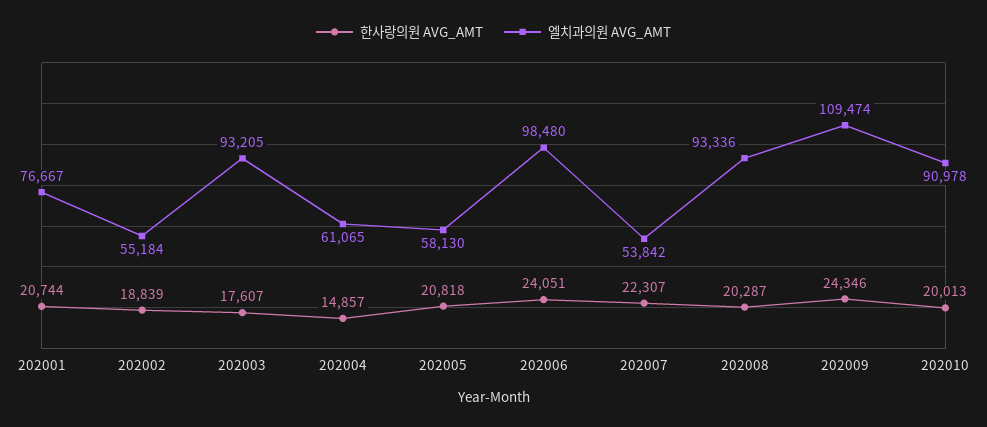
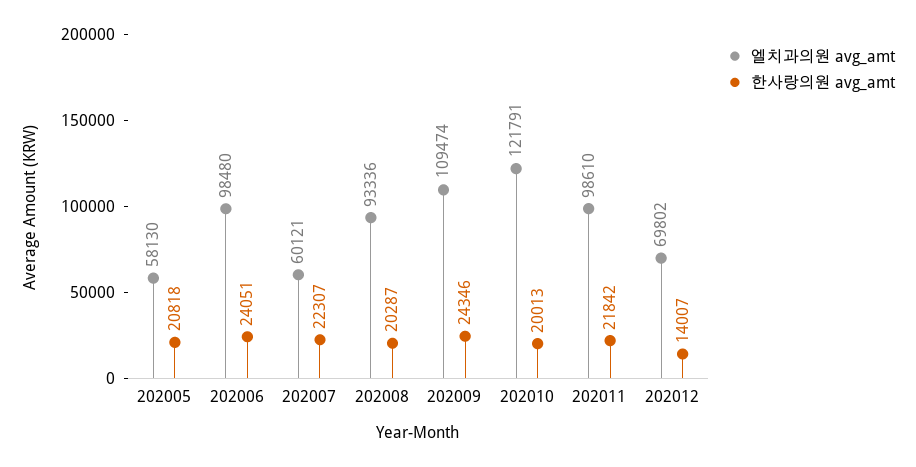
한사랑의원 AVG_AMT, 202001: 20744 -> none
엘치과의원 AVG_AMT, 202001: 76667 -> none
한사랑의원 AVG_AMT, 202002: 18839 -> none
엘치과의원 AVG_AMT, 202002: 55184 -> none
한사랑의원 AVG_AMT, 202003: 17607 -> none
엘치과의원 AVG_AMT, 202003: 93205 -> none
한사랑의원 AVG_AMT, 202004: 14857 -> none
엘치과의원 AVG_AMT, 202004: 61065 -> none
엘치과의원 AVG_AMT, 202007: 53842 -> 60121
엘치과의원 AVG_AMT, 202010: 90978 -> 121791
엘치과의원 AVG_AMT, 202011: none -> 98610
한사랑의원 AVG_AMT, 202011: none -> 21842
엘치과의원 AVG_AMT, 202012: none -> 69802
한사랑의원 AVG_AMT, 202012: none -> 14007

